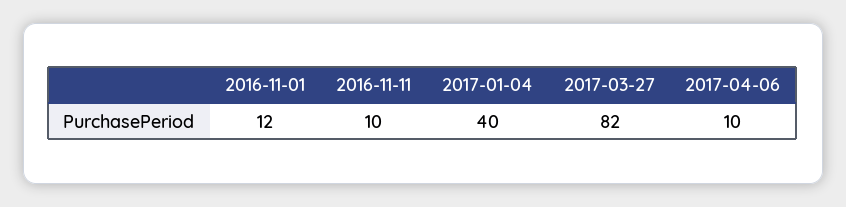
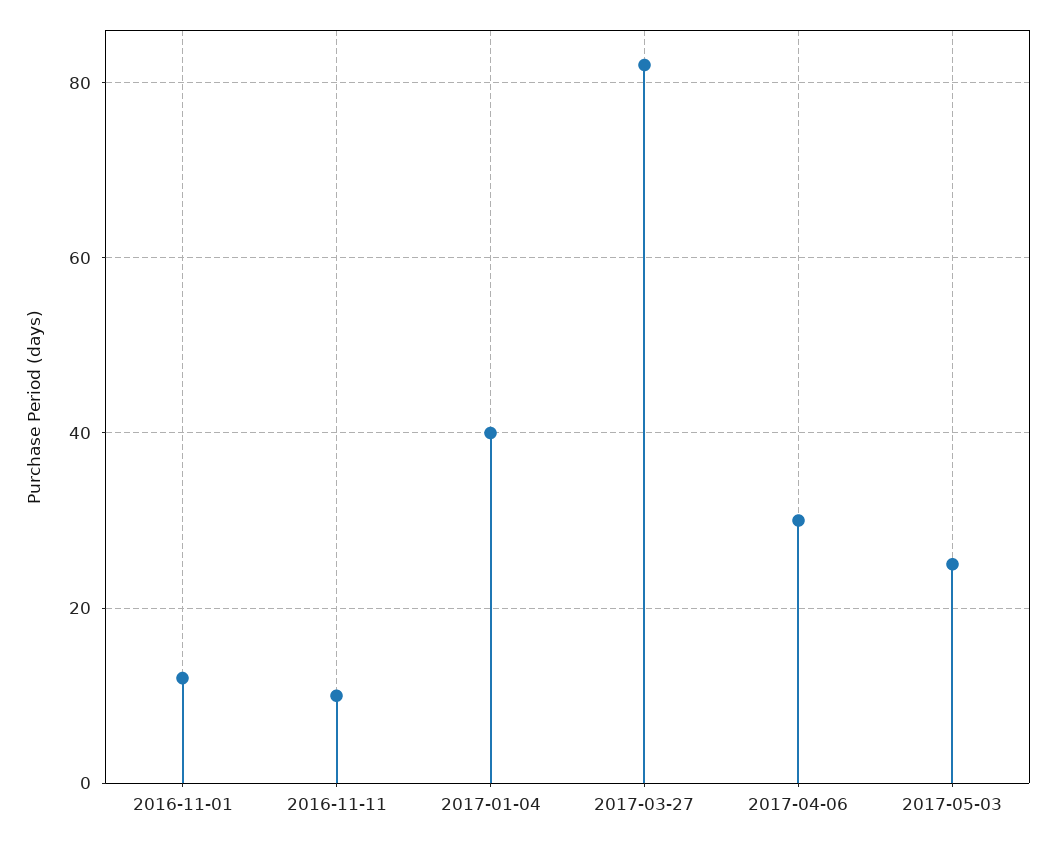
2017-04-06: 10 -> 30
2017-05-03: none -> 25

